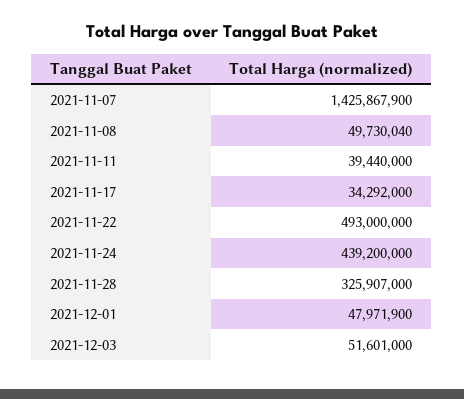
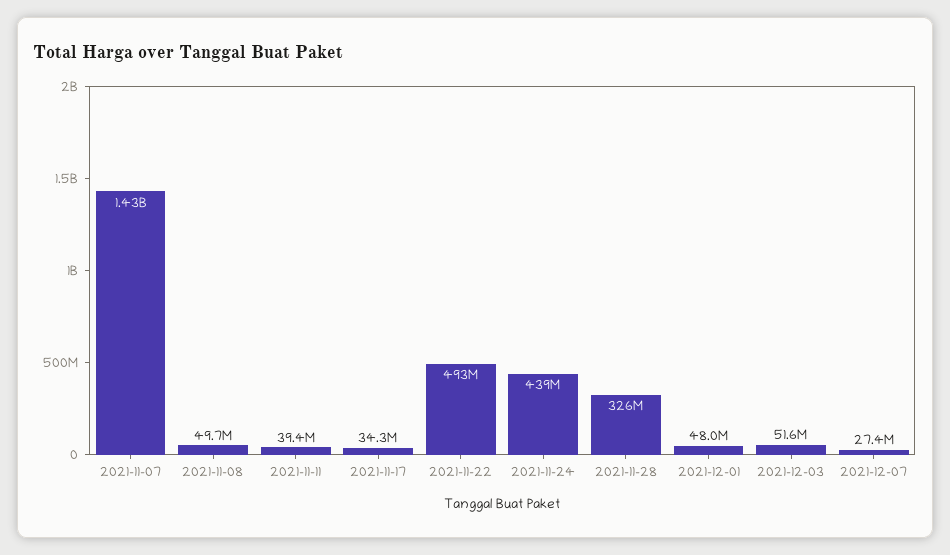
2021-12-07: none -> 27400000

